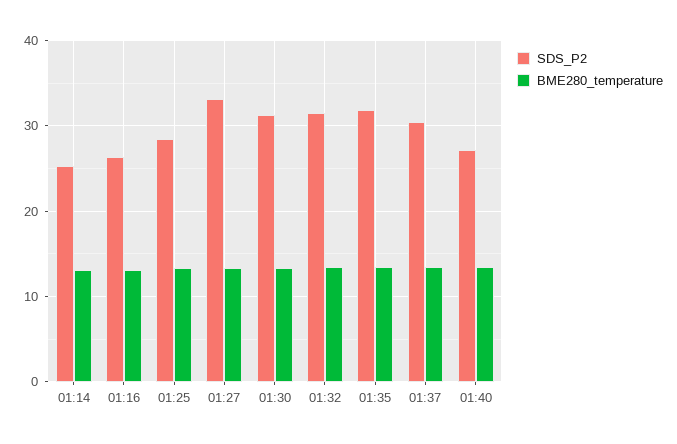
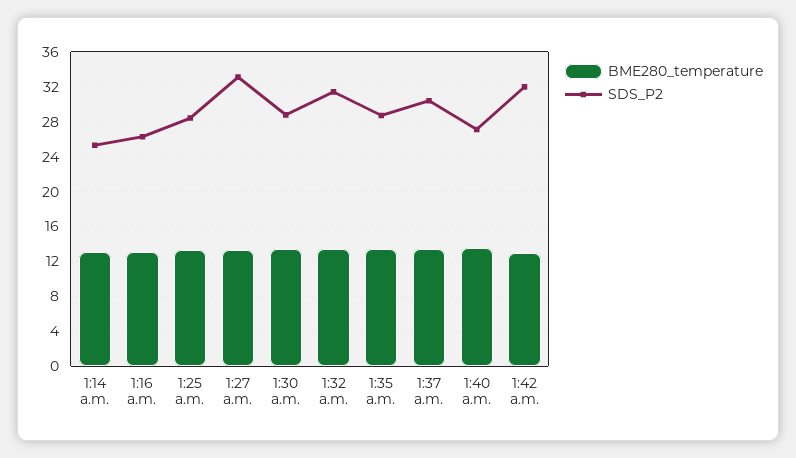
SDS_P2, 01:30: 31 -> 29
SDS_P2, 01:35: 32 -> 29
BME280_temperature, 1:42 a.m.: none -> 13
SDS_P2, 1:42 a.m.: none -> 32

